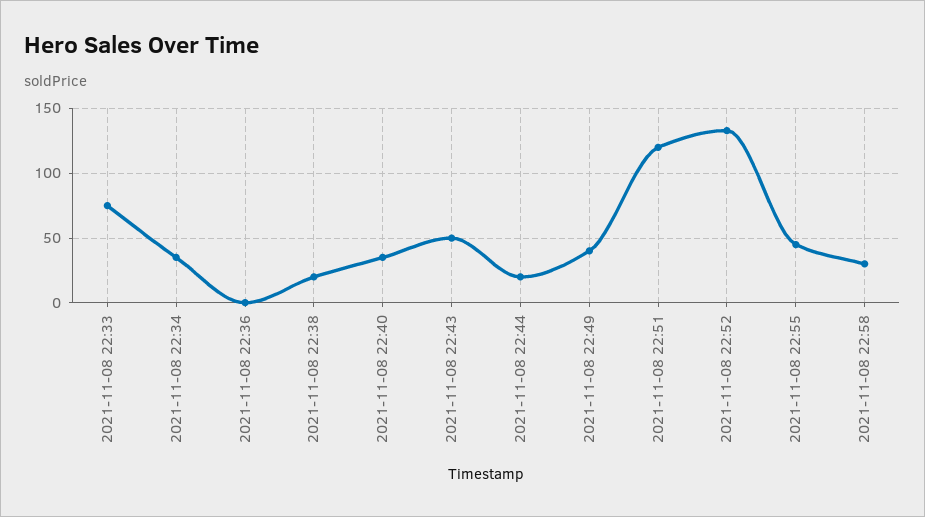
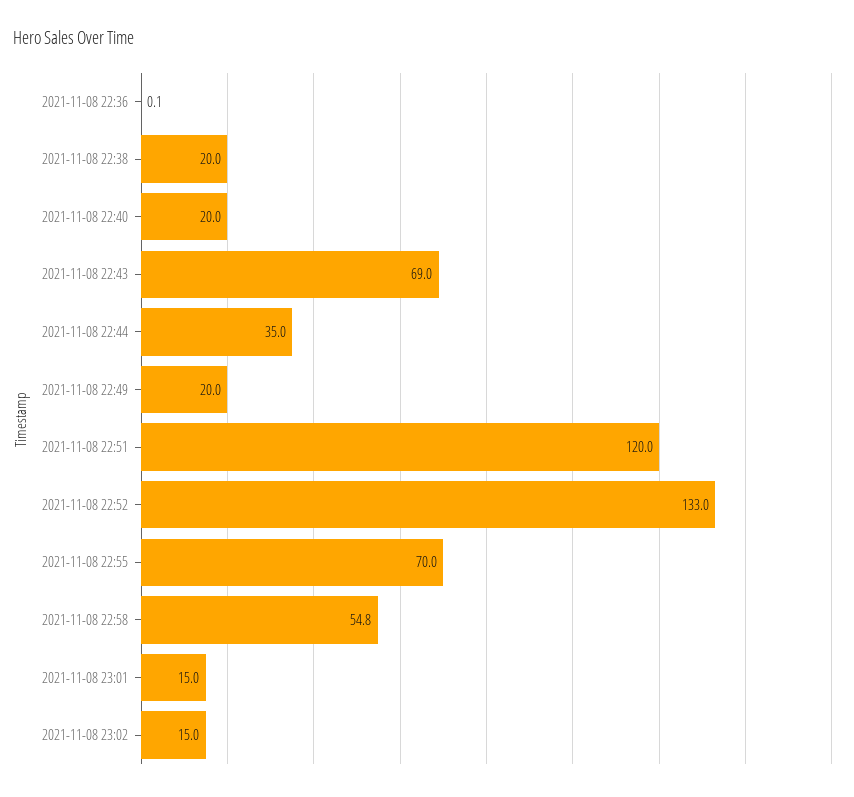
2021-11-08 22:33: 75 -> none
2021-11-08 22:34: 35 -> none
2021-11-08 22:40: 35 -> 20
2021-11-08 22:43: 50 -> 69
2021-11-08 22:44: 20 -> 35
2021-11-08 22:49: 40 -> 20
2021-11-08 22:55: 45 -> 70
2021-11-08 22:58: 30 -> 54.8
2021-11-08 23:01: none -> 15
2021-11-08 23:02: none -> 15

